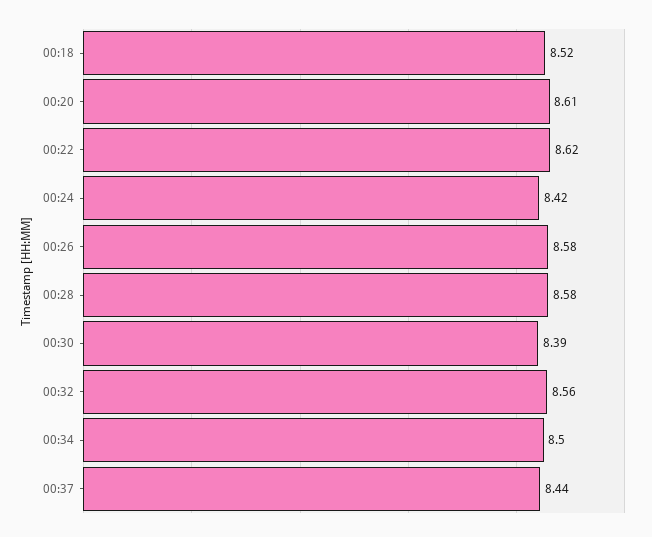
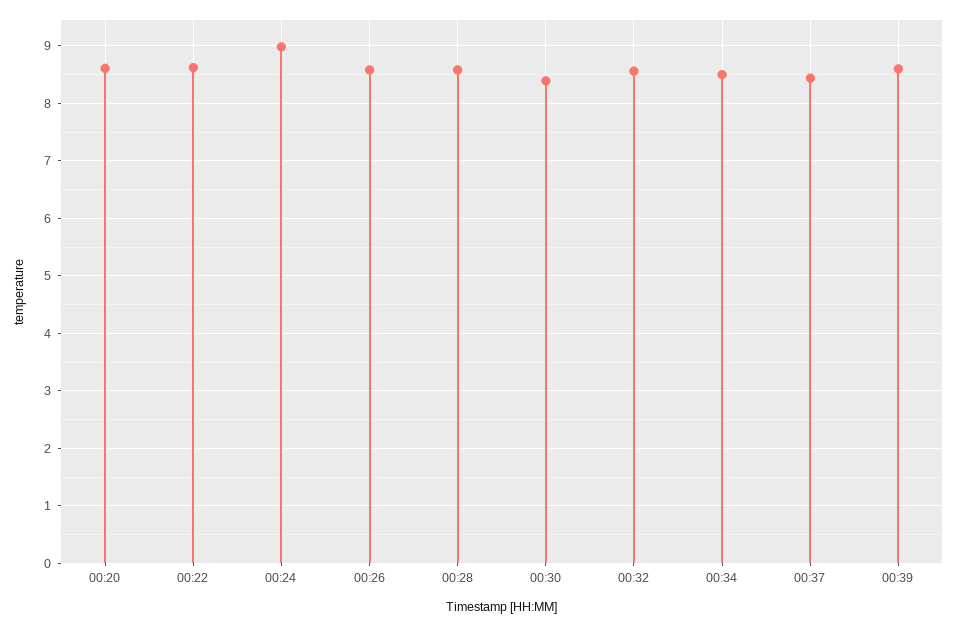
00:18: 8.52 -> none
00:24: 8.42 -> 9
00:39: none -> 8.6

